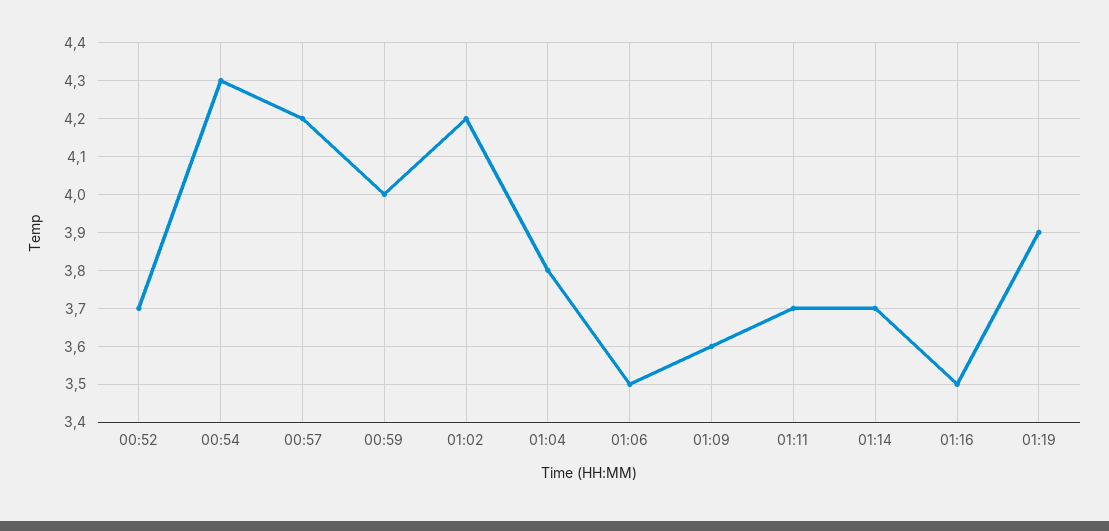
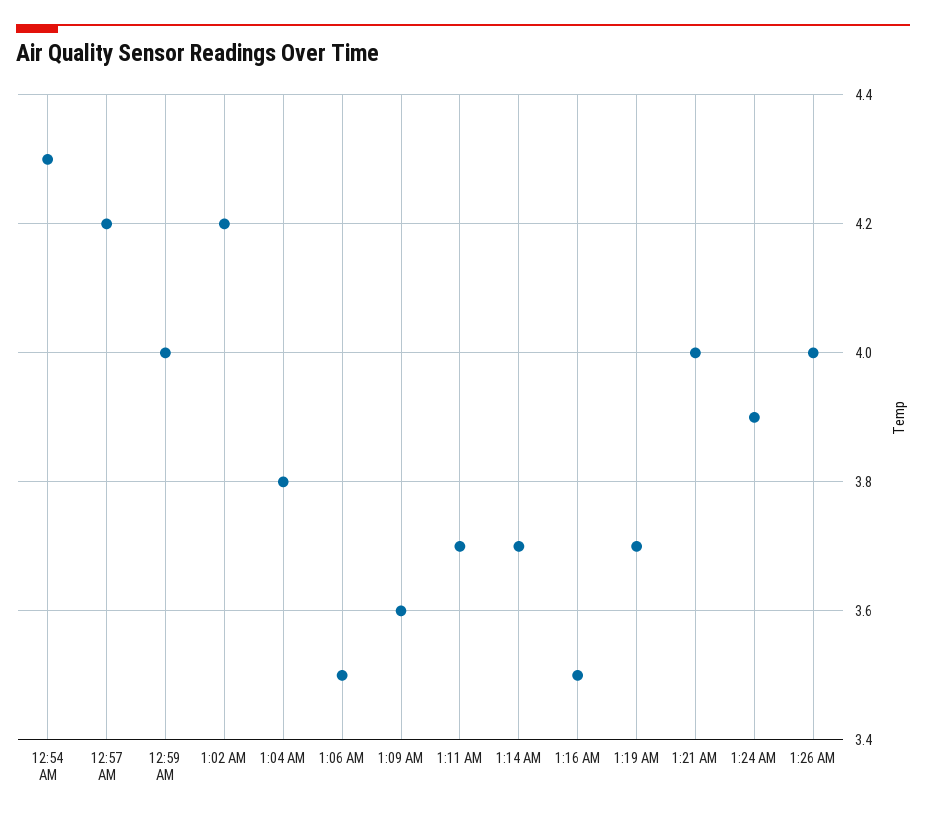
00:52: 3.7 -> none
01:19: 3.9 -> 3.7
1:21 AM: none -> 4
1:24 AM: none -> 3.9
1:26 AM: none -> 4

